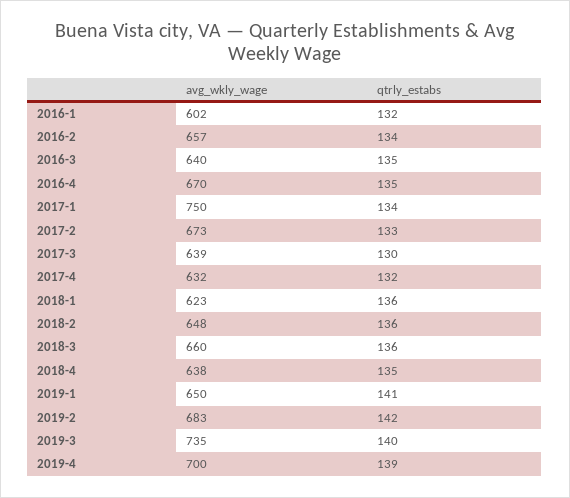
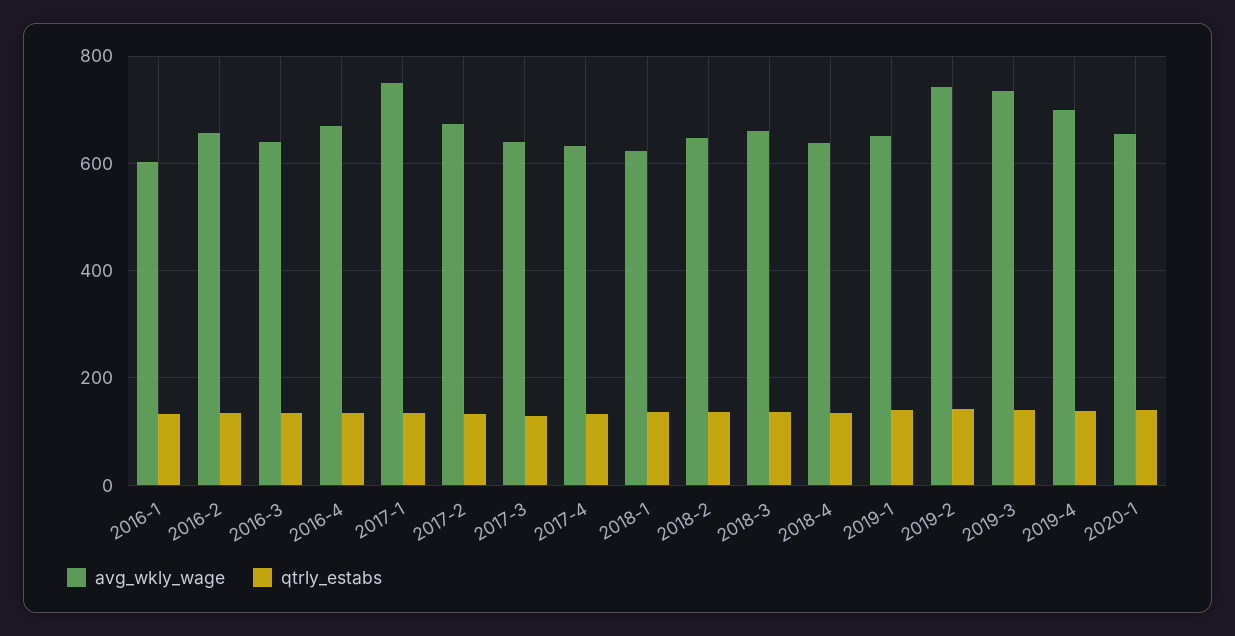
avg_wkly_wage, 2019-2: 683 -> 740
avg_wkly_wage, 2020-1: none -> 660
qtrly_estabs, 2020-1: none -> 140

